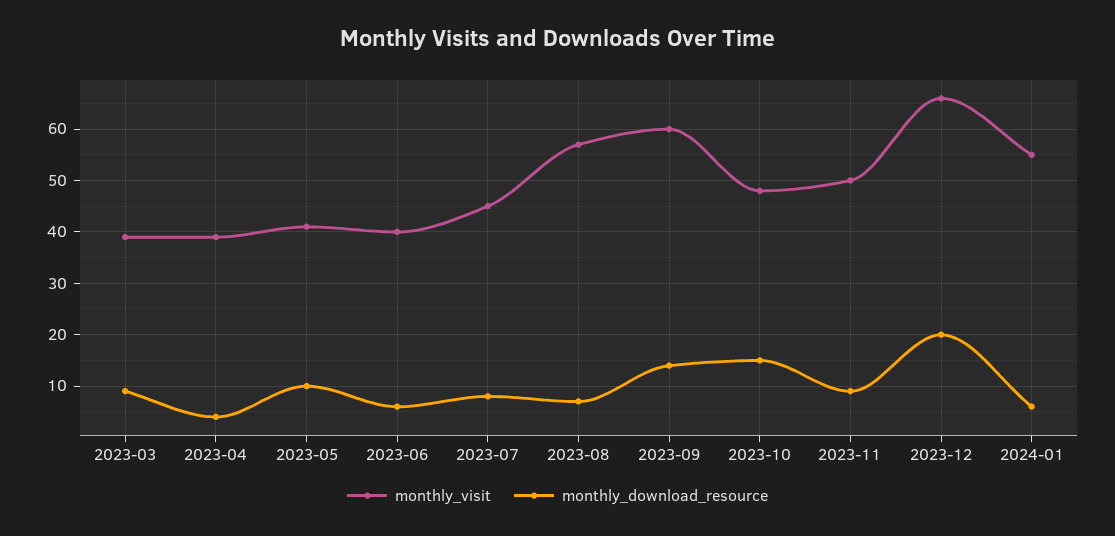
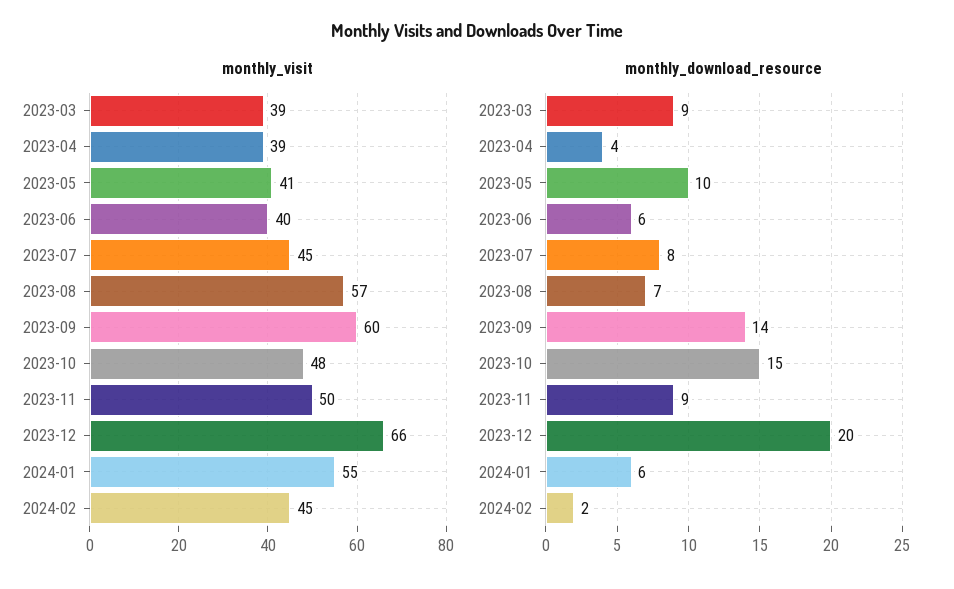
monthly_visit, 2024-02: none -> 45
monthly_download_resource, 2024-02: none -> 2

